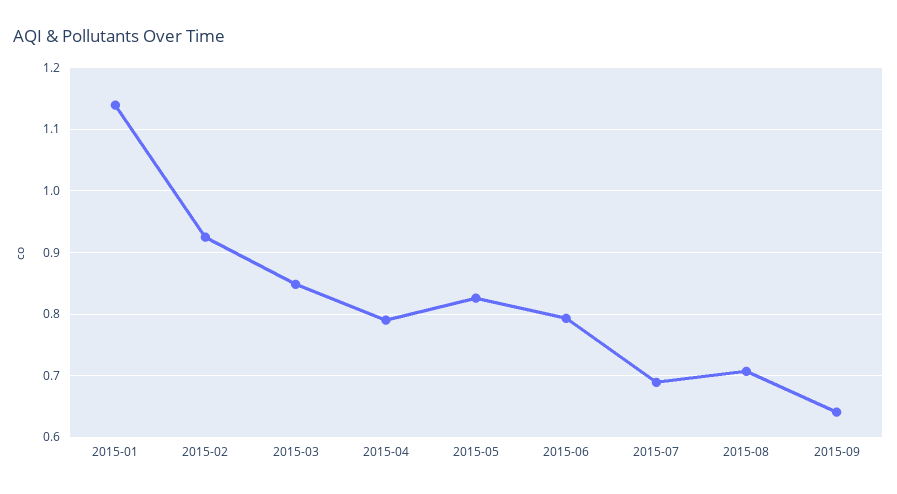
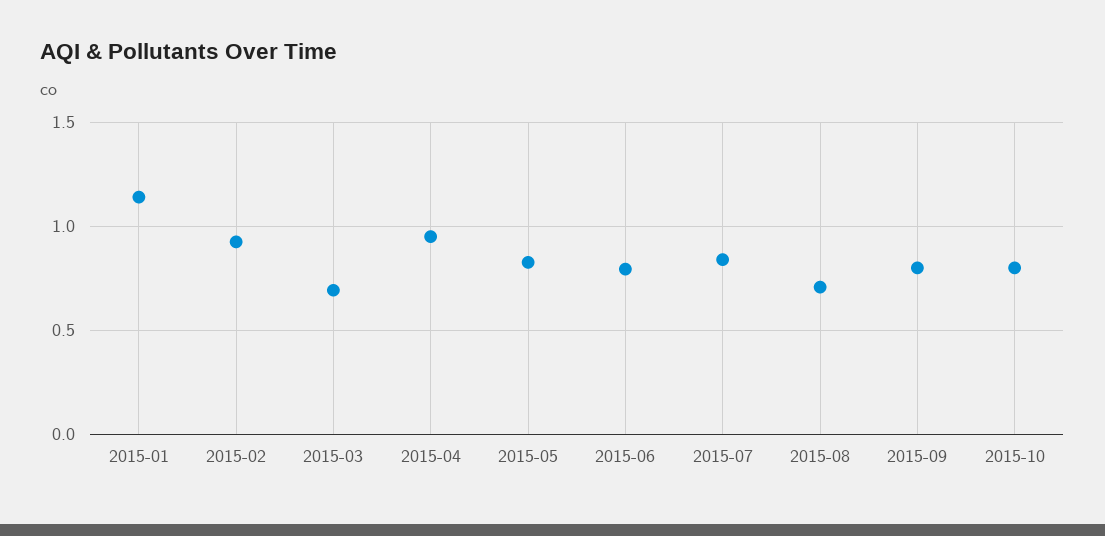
2015-03: 0.85 -> 0.7
2015-04: 0.79 -> 0.95
2015-07: 0.69 -> 0.85
2015-09: 0.64 -> 0.8
2015-10: none -> 0.8

